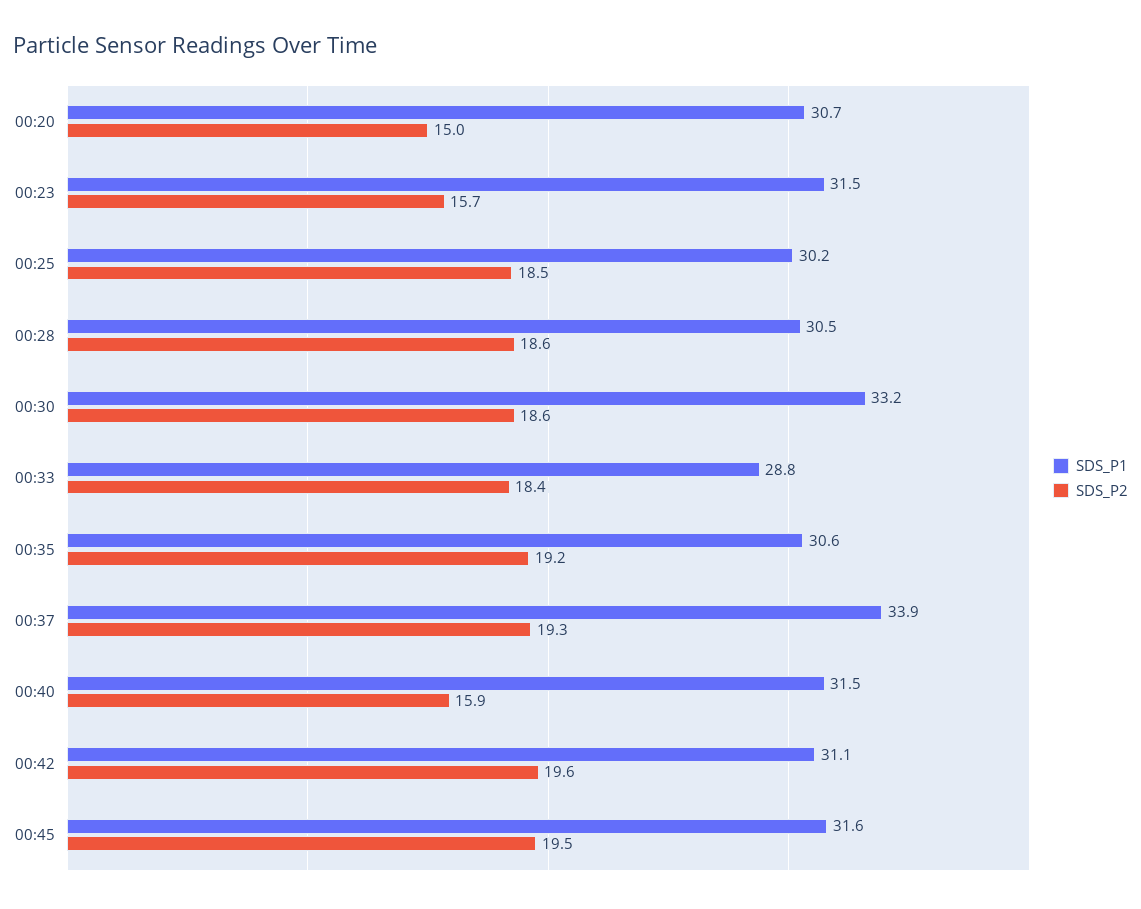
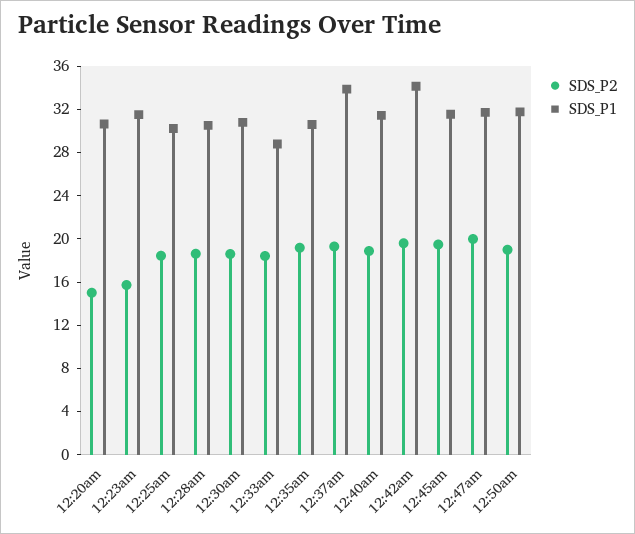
SDS_P1, 00:30: 33.2 -> 31
SDS_P2, 00:40: 15.9 -> 19
SDS_P1, 00:42: 31.1 -> 34
SDS_P2, 12:47am: none -> 20
SDS_P1, 12:47am: none -> 32
SDS_P2, 12:50am: none -> 19
SDS_P1, 12:50am: none -> 32

